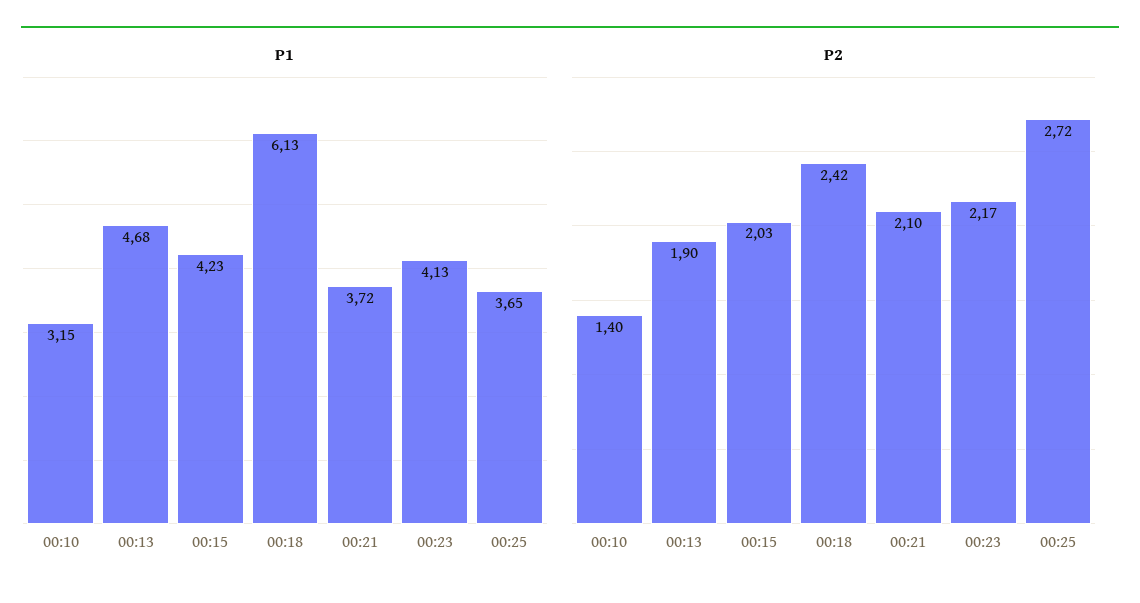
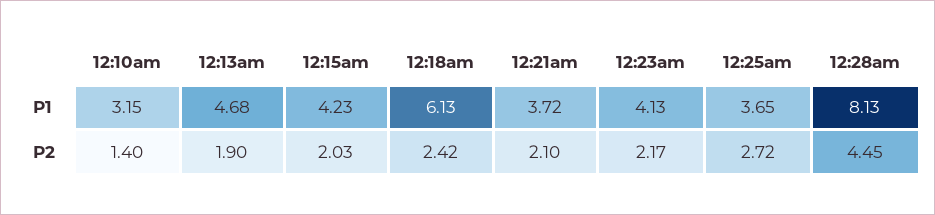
P1, 12:28am: none -> 8.13
P2, 12:28am: none -> 4.45

